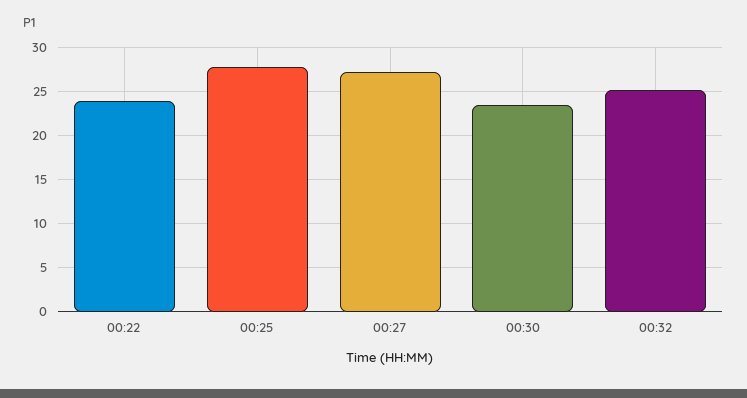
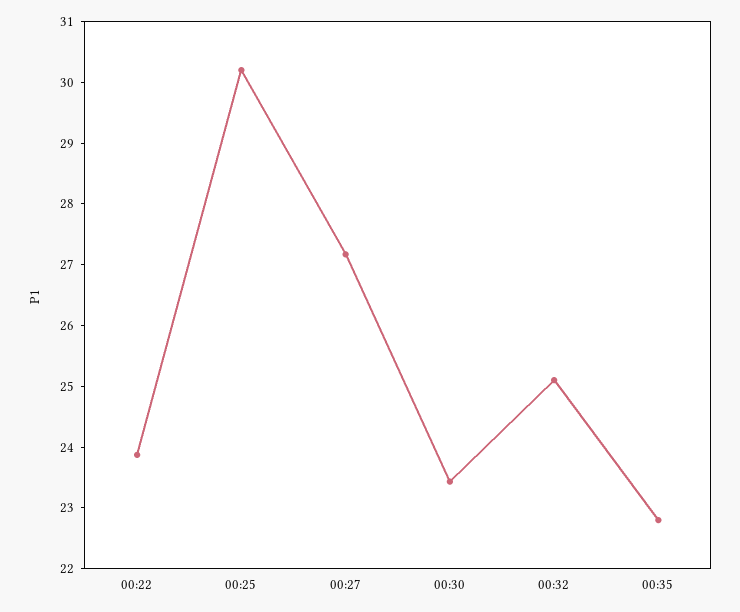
00:25: 28 -> 30.2
00:35: none -> 22.8

